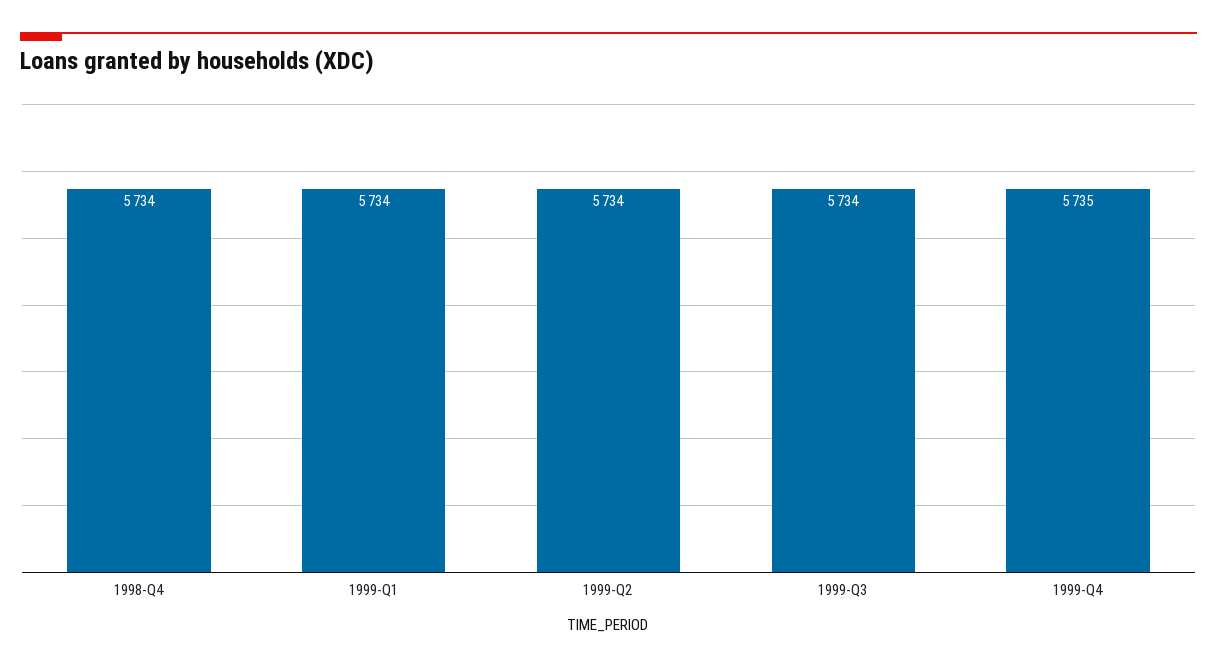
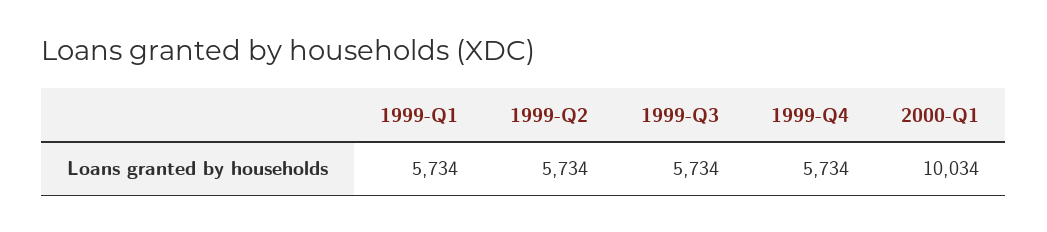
1998-Q4: 5734 -> none
1999-Q4: 5735 -> 5734
2000-Q1: none -> 10034

